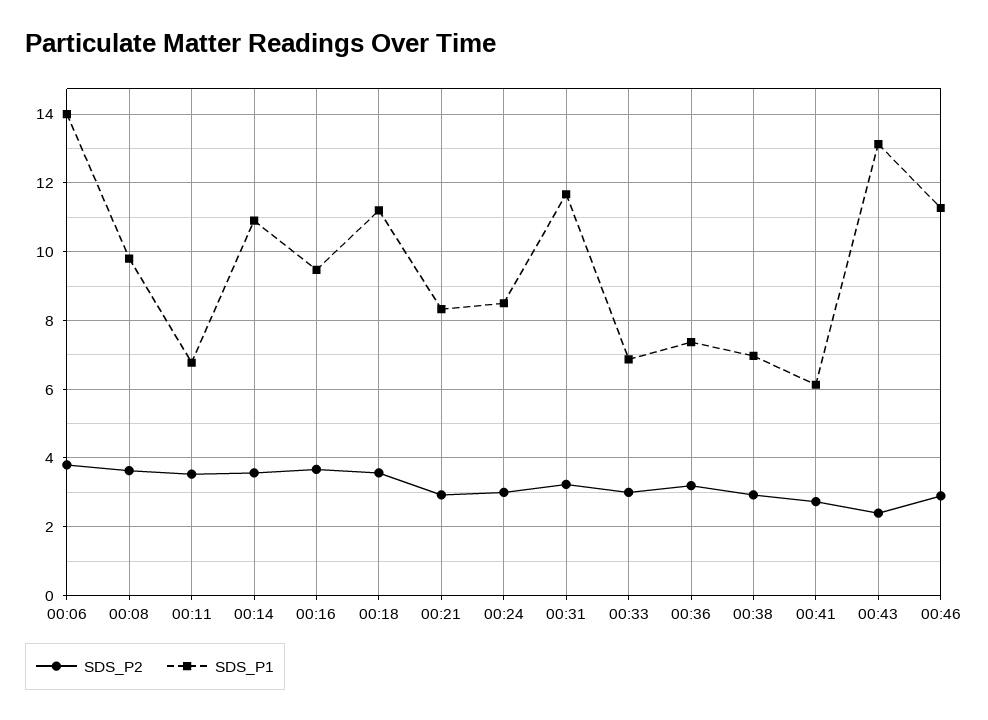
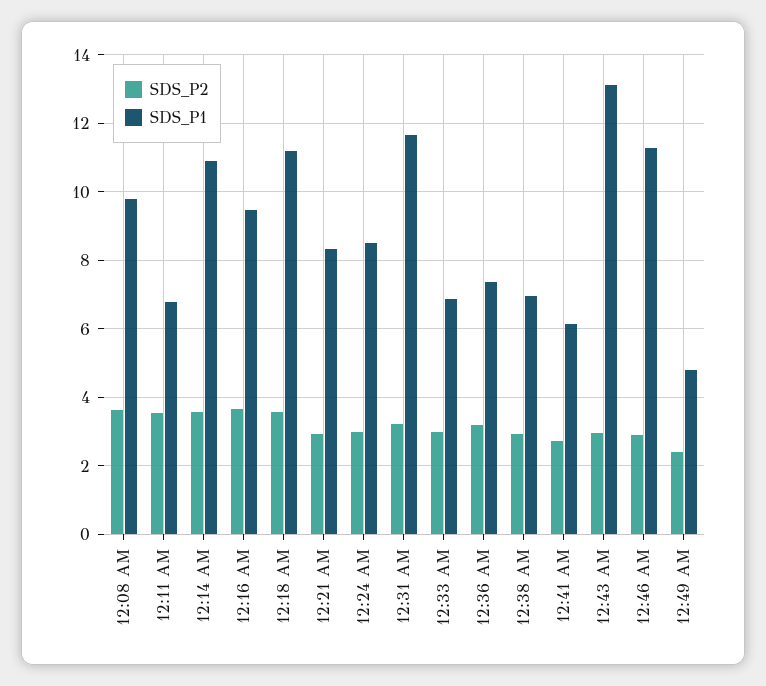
SDS_P2, 00:06: 3.8 -> none
SDS_P1, 00:06: 14 -> none
SDS_P2, 00:43: 2.4 -> 3
SDS_P2, 12:49 AM: none -> 2.4
SDS_P1, 12:49 AM: none -> 4.8

